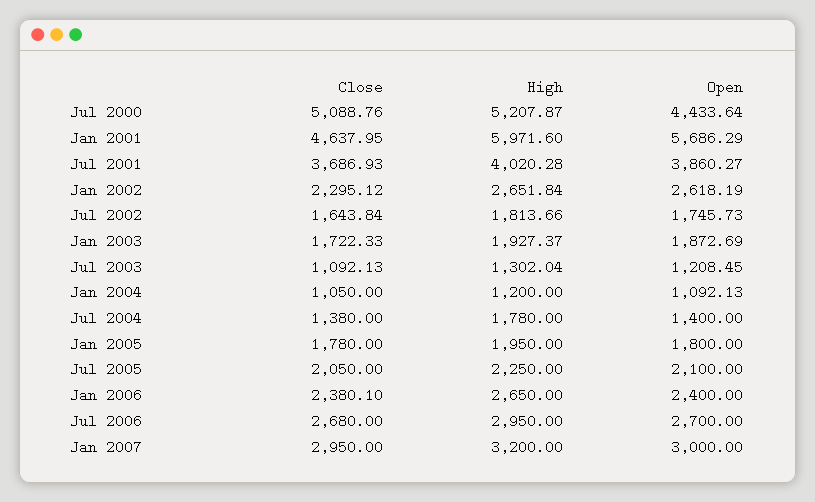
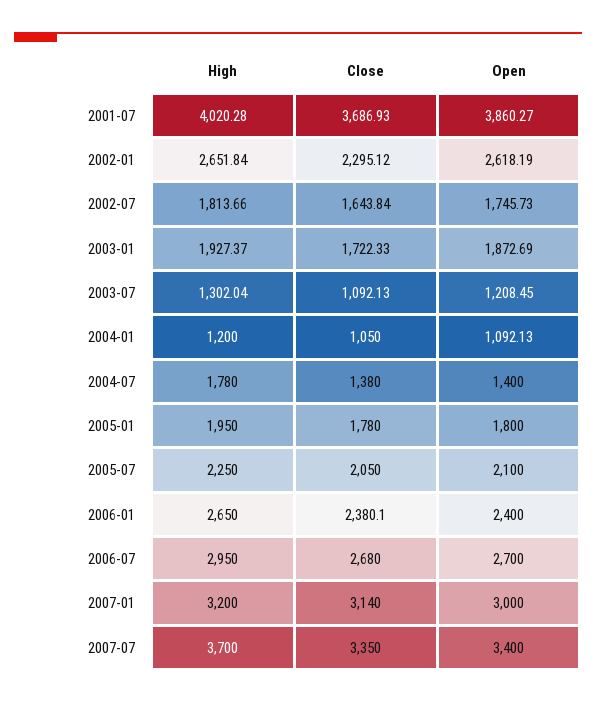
Close, Jul 2000: 5088.76 -> none
High, Jul 2000: 5207.87 -> none
Open, Jul 2000: 4433.64 -> none
Close, Jan 2001: 4637.95 -> none
High, Jan 2001: 5971.6 -> none
Open, Jan 2001: 5686.29 -> none
Close, Jan 2007: 2950 -> 3140
High, 2007-07: none -> 3700
Close, 2007-07: none -> 3350
Open, 2007-07: none -> 3400

